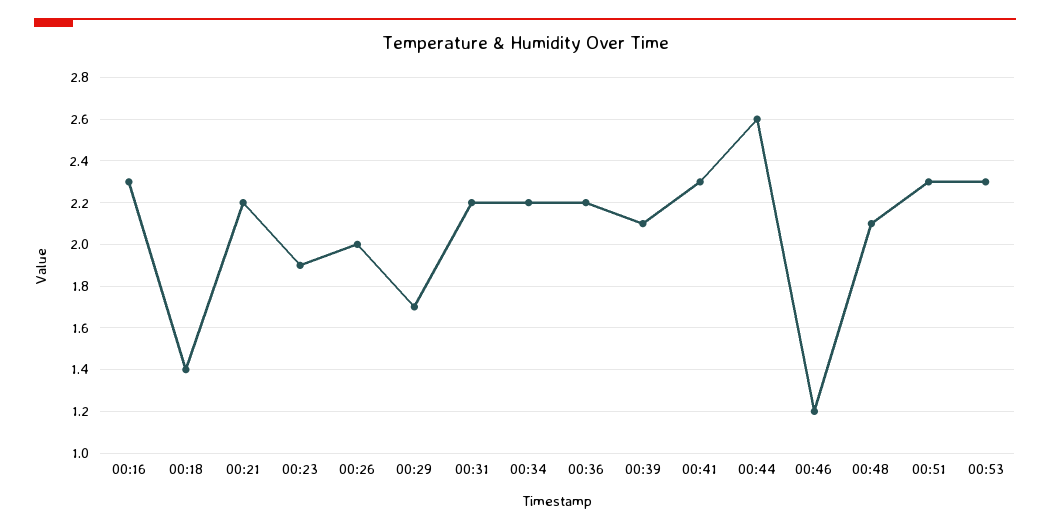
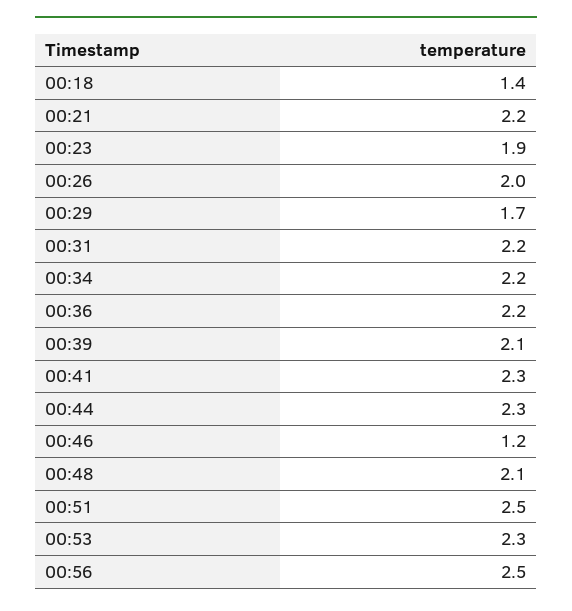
00:16: 2.3 -> none
00:44: 2.6 -> 2.3
00:51: 2.3 -> 2.5
00:56: none -> 2.5

